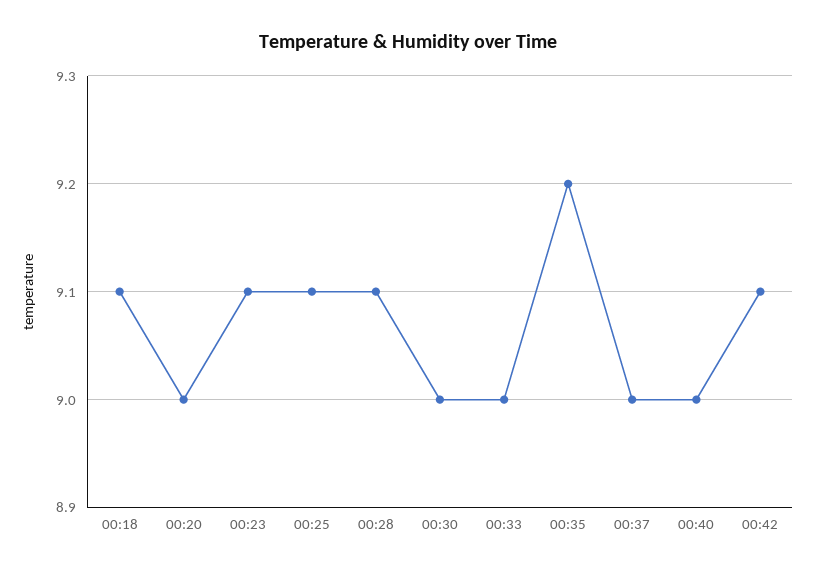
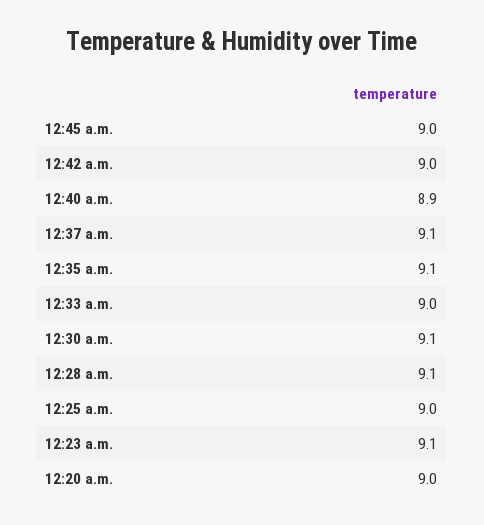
00:18: 9.1 -> none
00:25: 9.1 -> 9
00:30: 9 -> 9.1
00:35: 9.2 -> 9.1
00:37: 9 -> 9.1
00:40: 9 -> 8.9
00:42: 9.1 -> 9
12:45 a.m.: none -> 9

